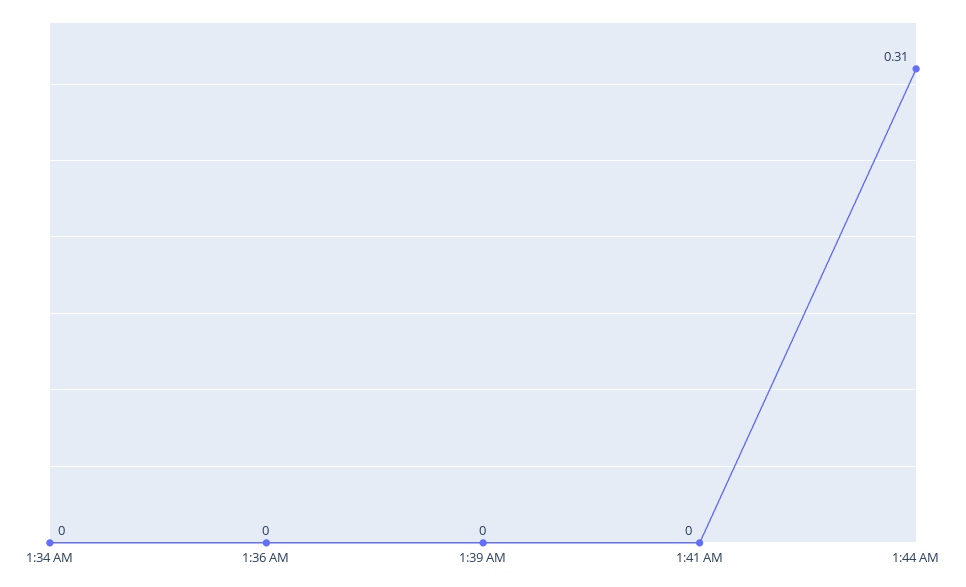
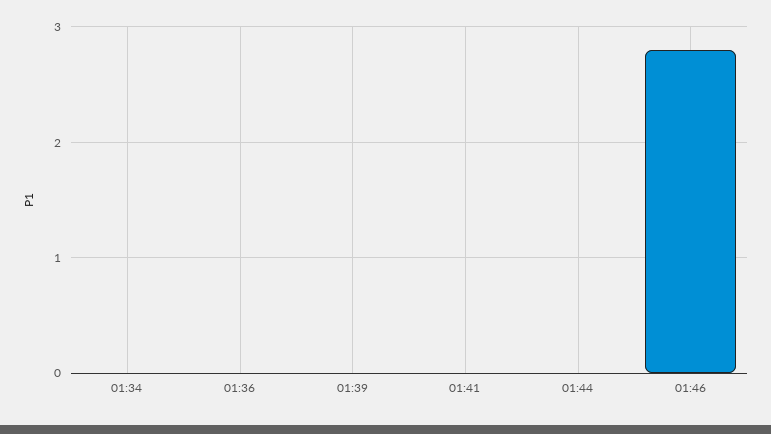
1:44 AM: 0.31 -> 0
01:46: none -> 2.8

